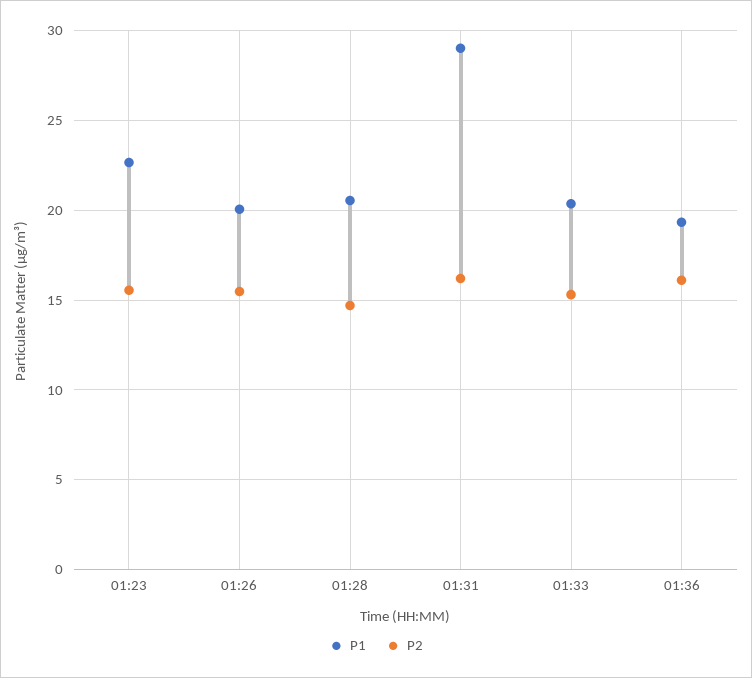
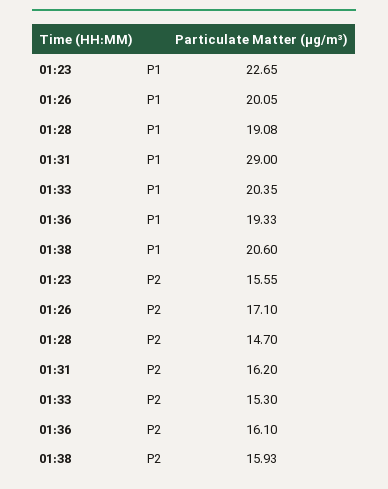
P2, 01:26: 15.5 -> 17.1
P1, 01:28: 20.5 -> 19.08
P1, 01:38: none -> 20.6
P2, 01:38: none -> 15.93

